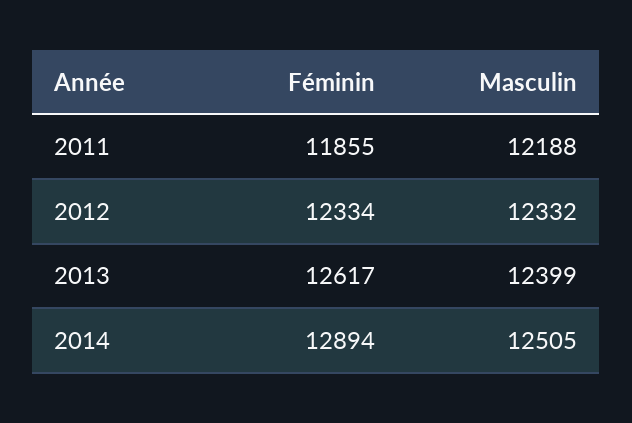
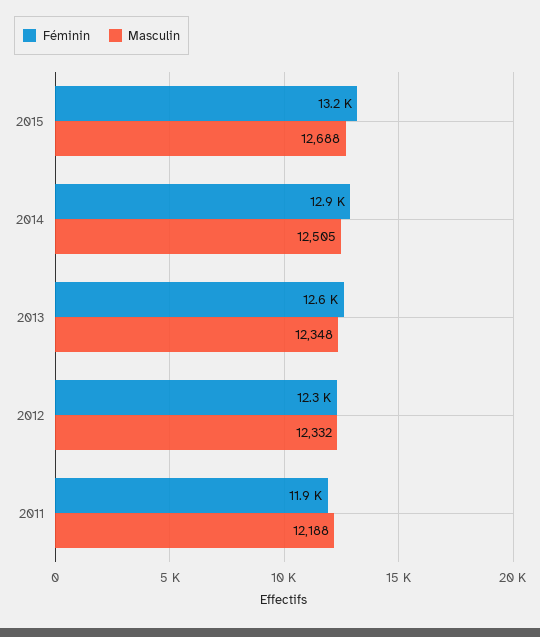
Masculin, 2013: 12399 -> 12348
Féminin, 2015: none -> 13200
Masculin, 2015: none -> 12688

